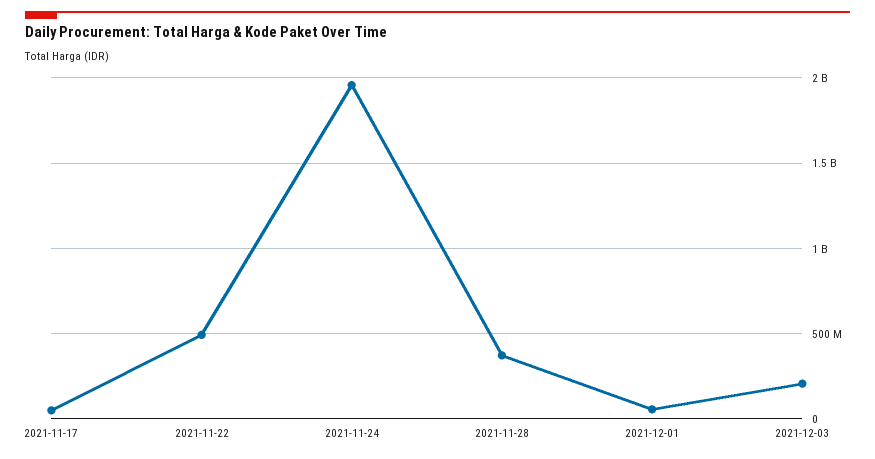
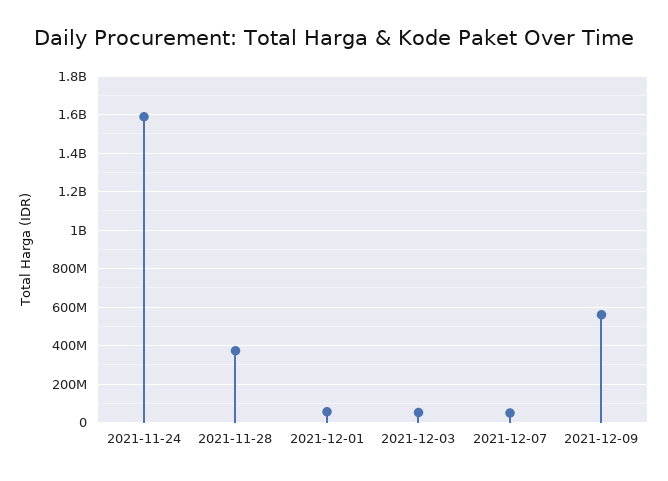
2021-11-17: 50000000 -> none
2021-11-22: 500000000 -> none
2021-11-24: 1950000000 -> 1600000000
2021-12-03: 200000000 -> 50000000
2021-12-07: none -> 50000000
2021-12-09: none -> 550000000

